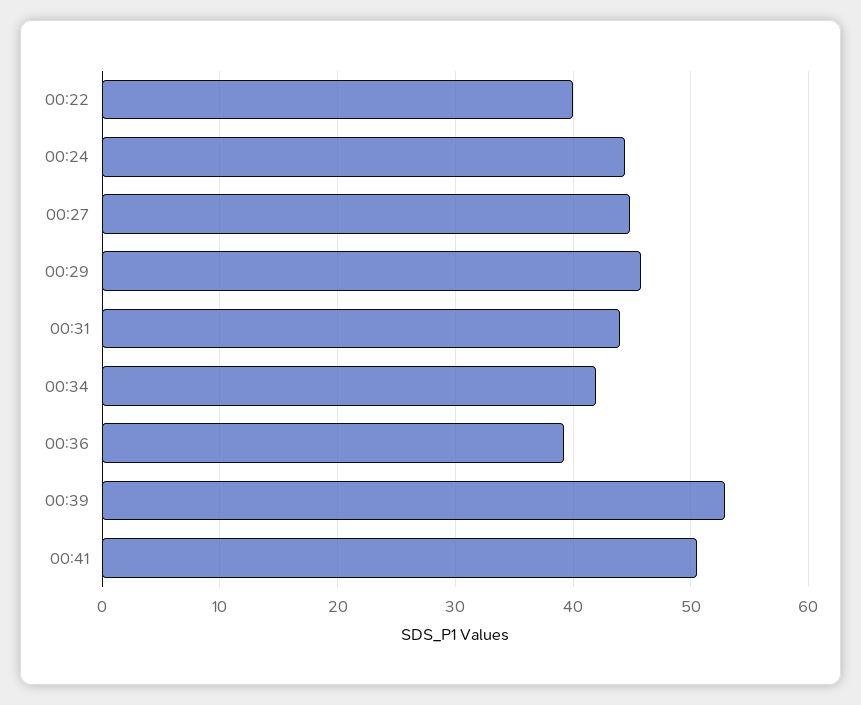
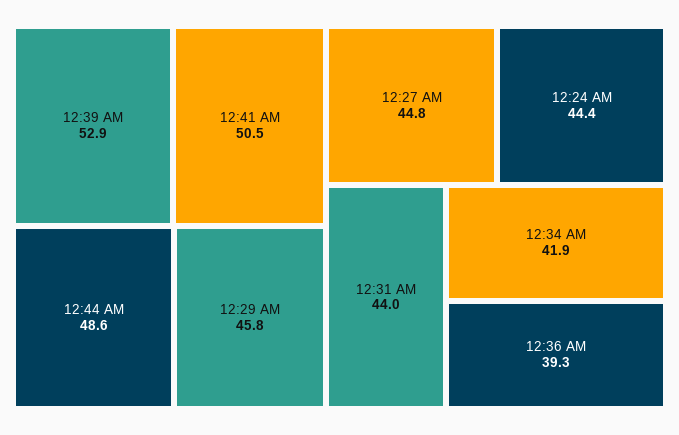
00:22: 40 -> none
12:44 AM: none -> 48.6

